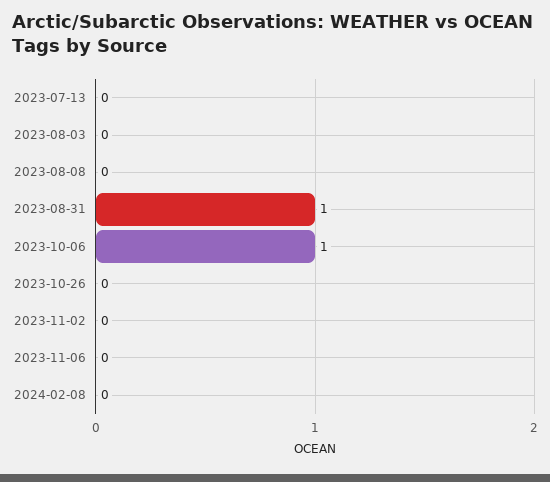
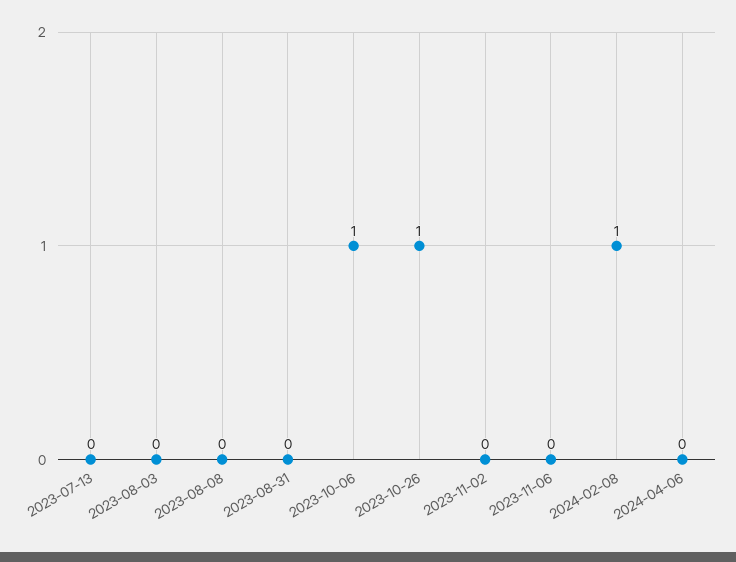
2023-08-31: 1 -> 0
2023-10-26: 0 -> 1
2024-02-08: 0 -> 1
2024-04-06: none -> 0

